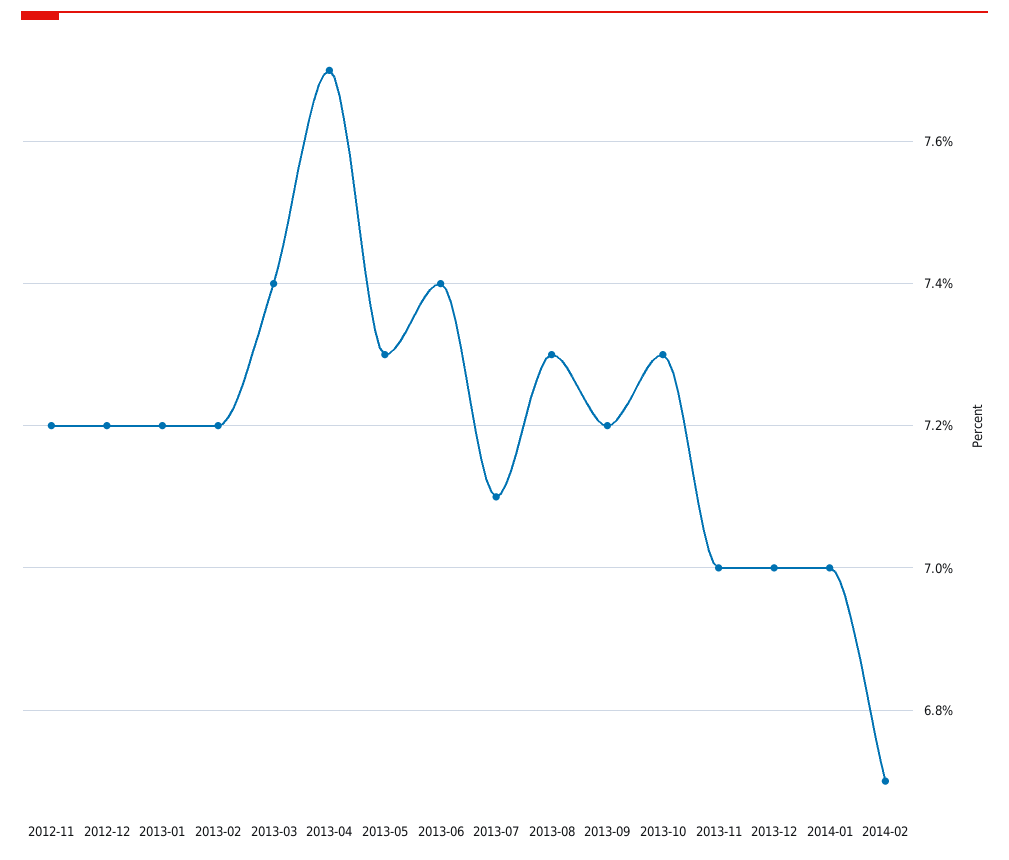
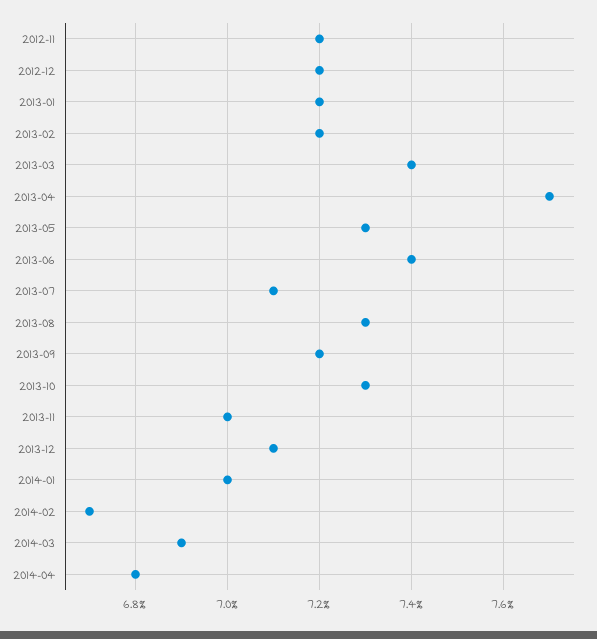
2013-12: 7 -> 7.1
2014-03: none -> 6.9
2014-04: none -> 6.8

